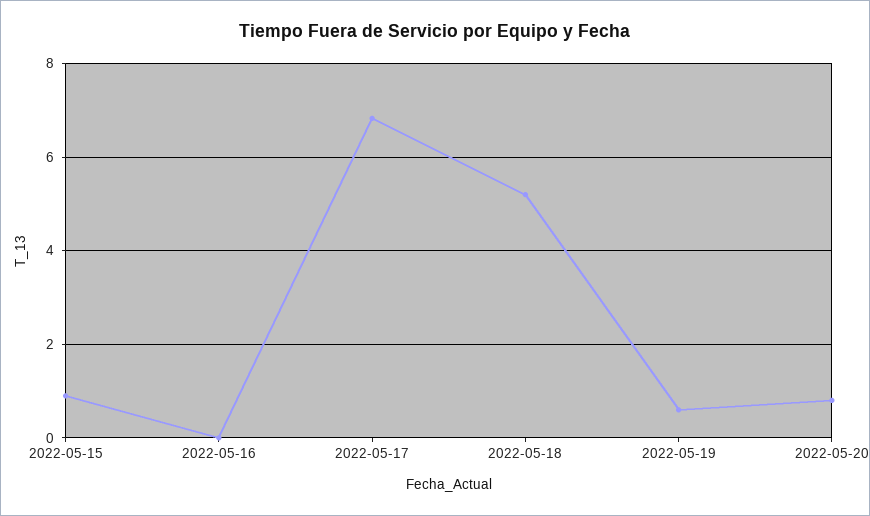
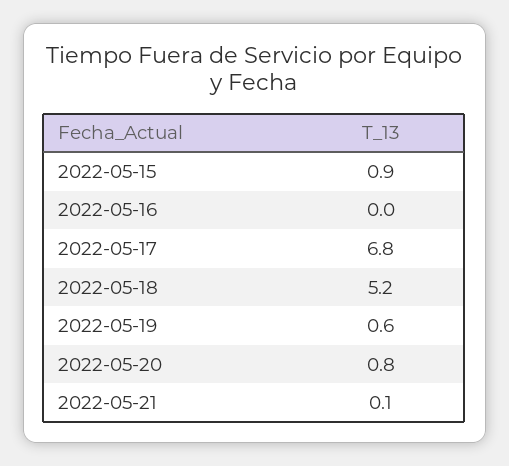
2022-05-21: none -> 0.1

